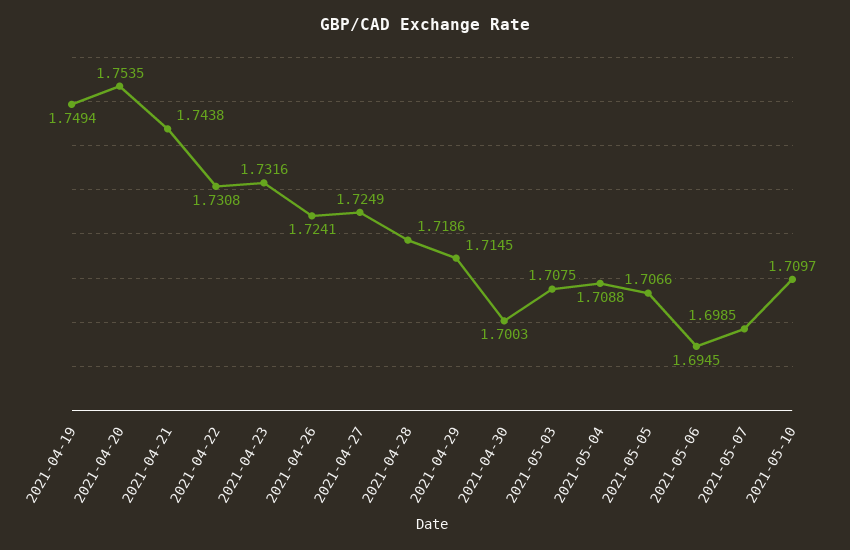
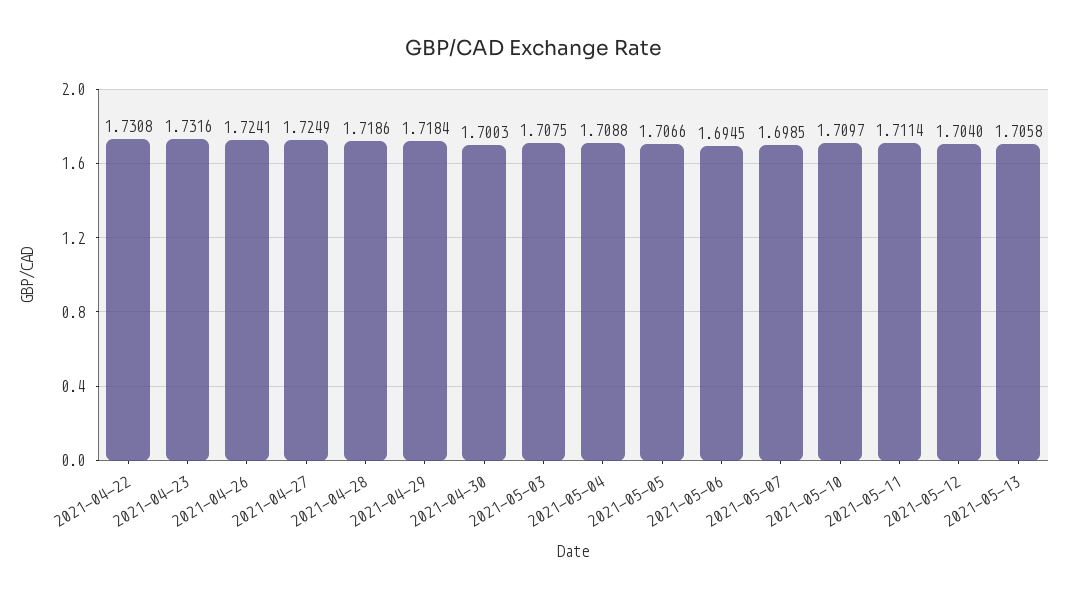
2021-04-19: 1.7494 -> none
2021-04-20: 1.7535 -> none
2021-04-21: 1.7438 -> none
2021-04-29: 1.7145 -> 1.7184
2021-05-11: none -> 1.7114
2021-05-12: none -> 1.704
2021-05-13: none -> 1.7058

